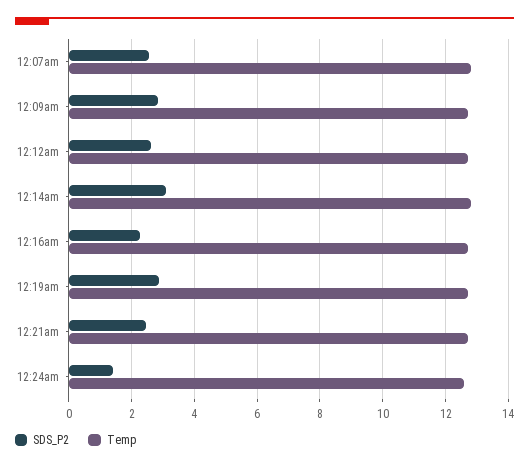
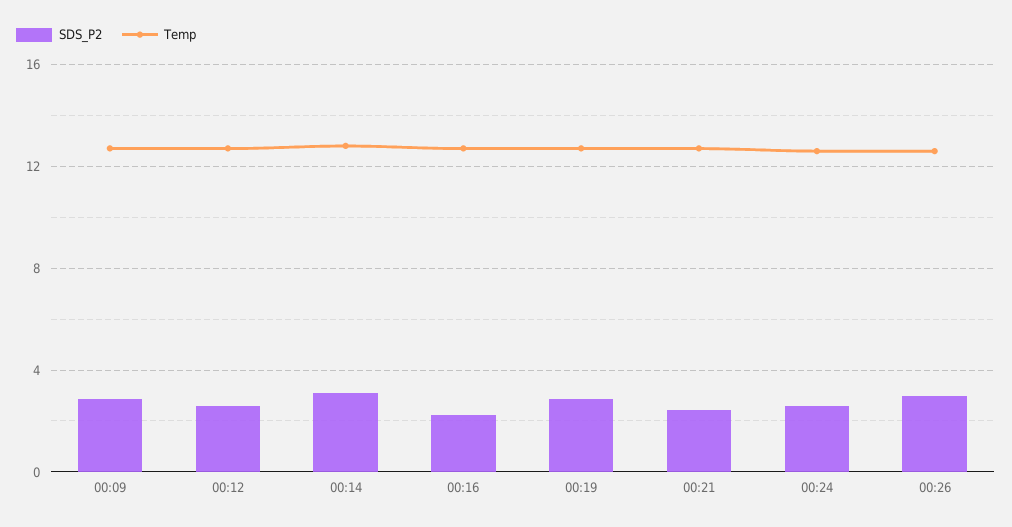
SDS_P2, 12:07am: 2.6 -> none
Temp, 12:07am: 12.8 -> none
SDS_P2, 12:24am: 1.4 -> 2.5
SDS_P2, 00:26: none -> 3
Temp, 00:26: none -> 12.5

